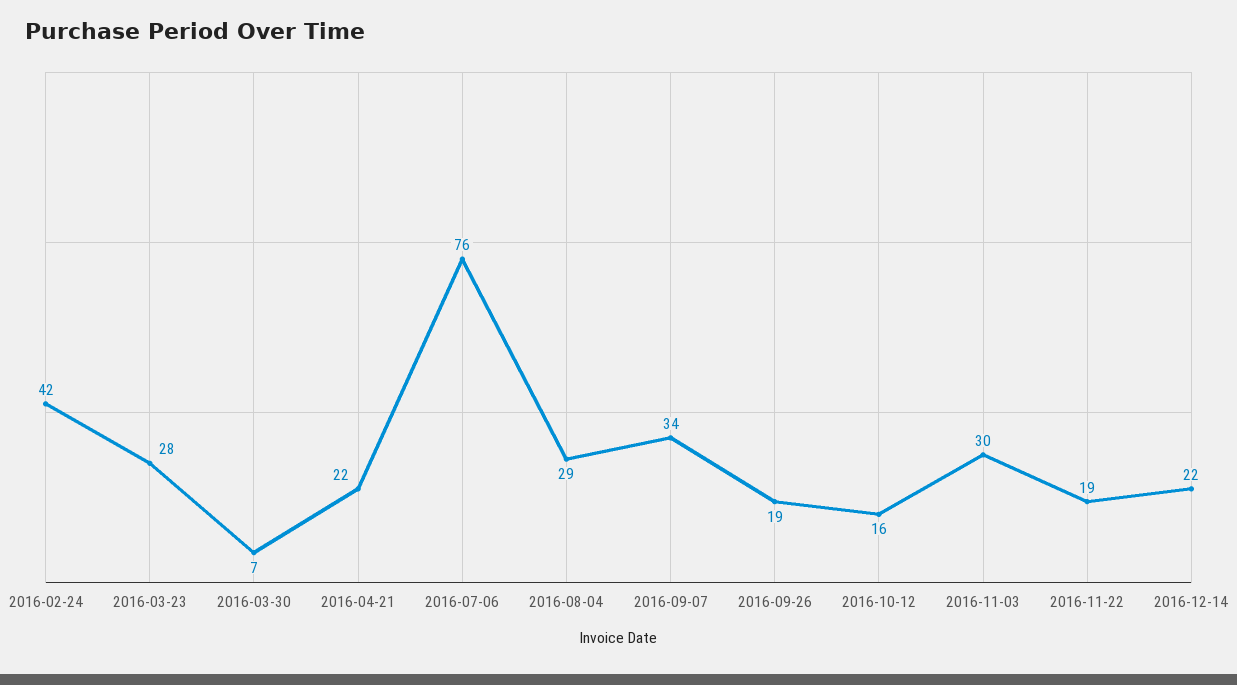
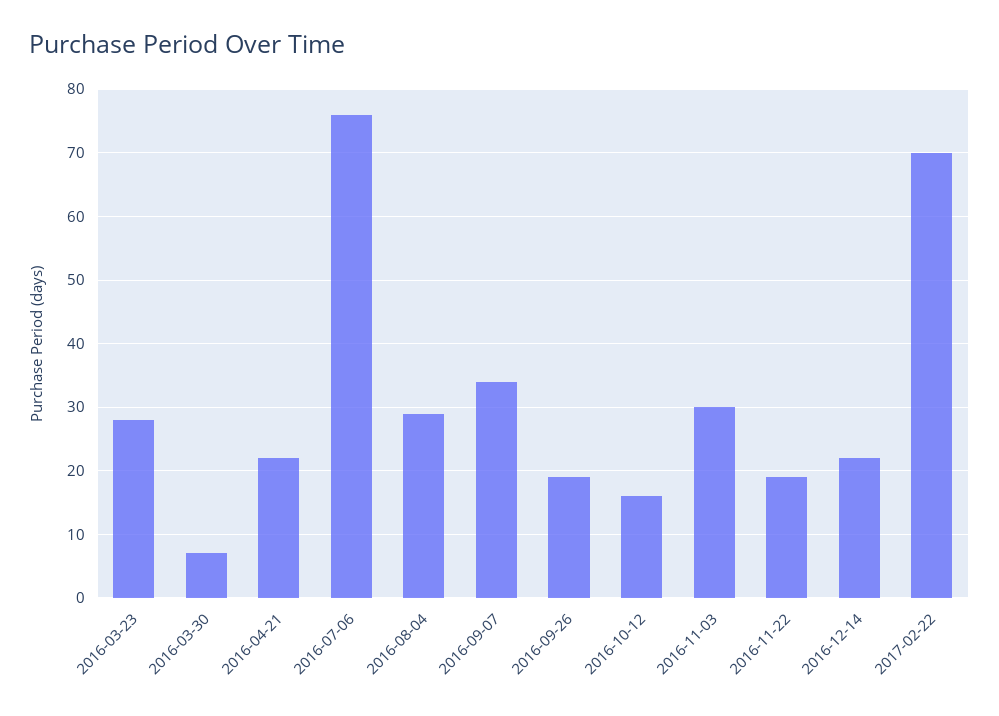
2016-02-24: 42 -> none
2017-02-22: none -> 70

